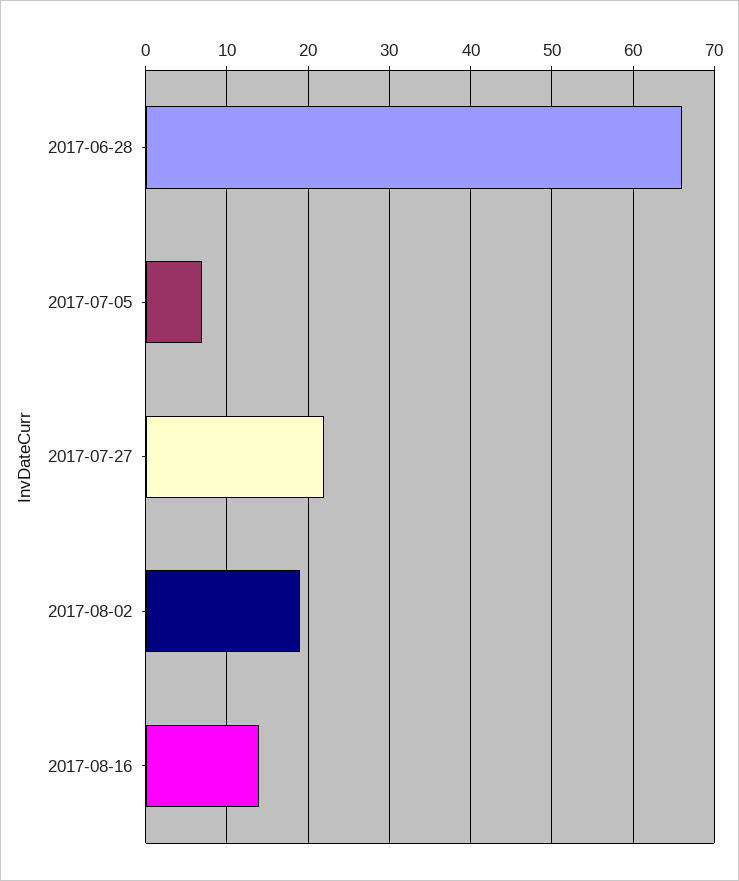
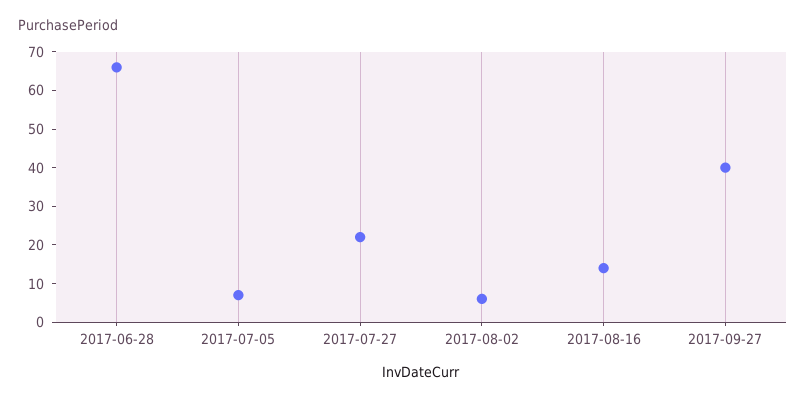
2017-08-02: 19 -> 5
2017-09-27: none -> 40

